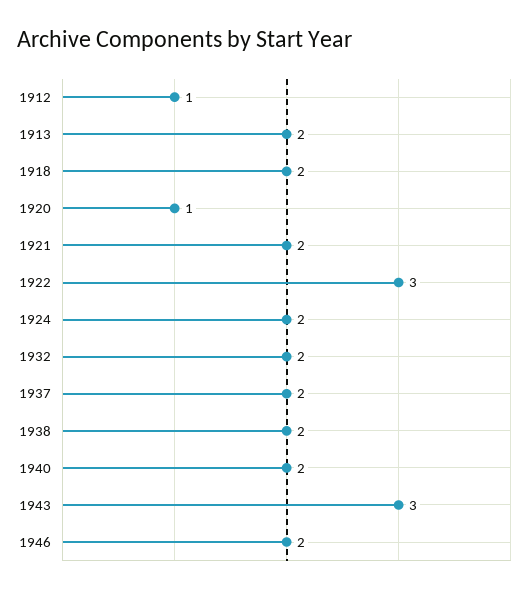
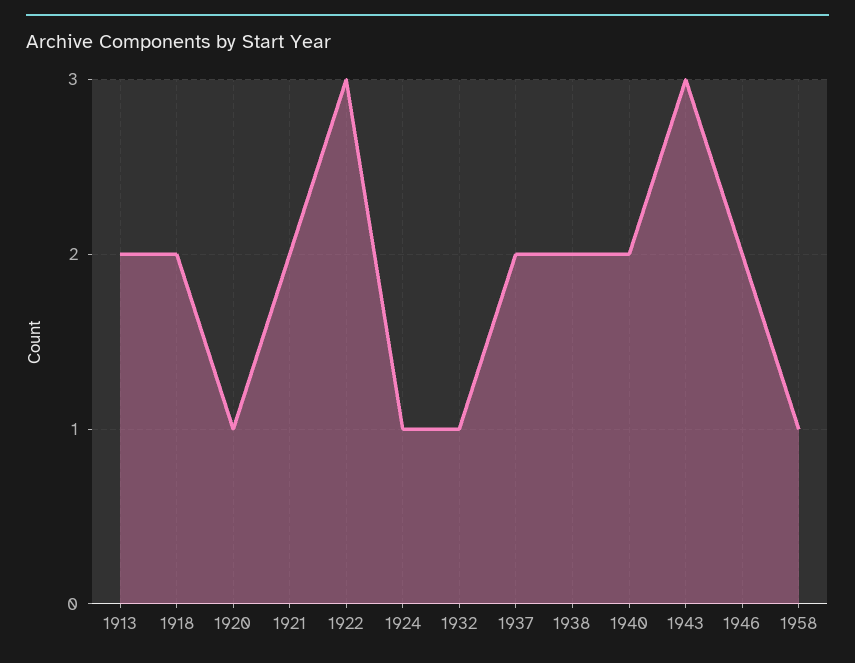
1912: 1 -> none
1924: 2 -> 1
1932: 2 -> 1
1958: none -> 1

